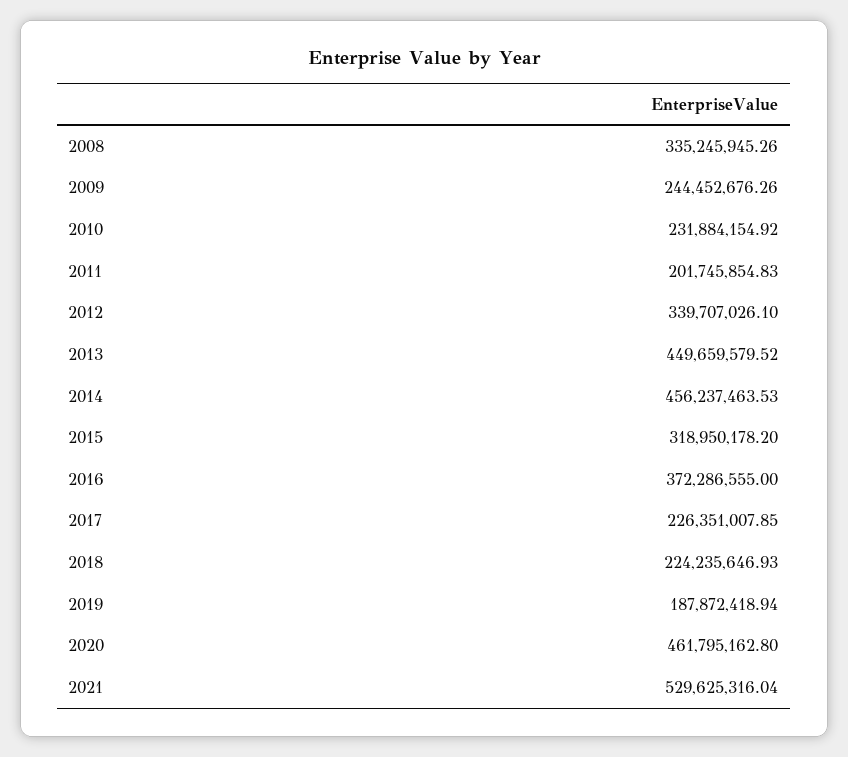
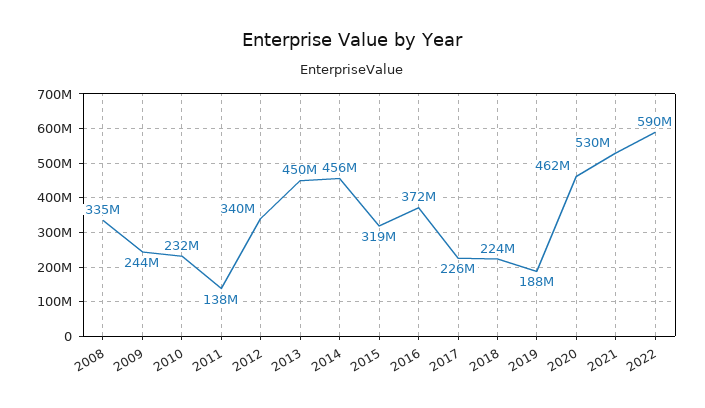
2011: 201745854.83 -> 138000000
2022: none -> 590000000

